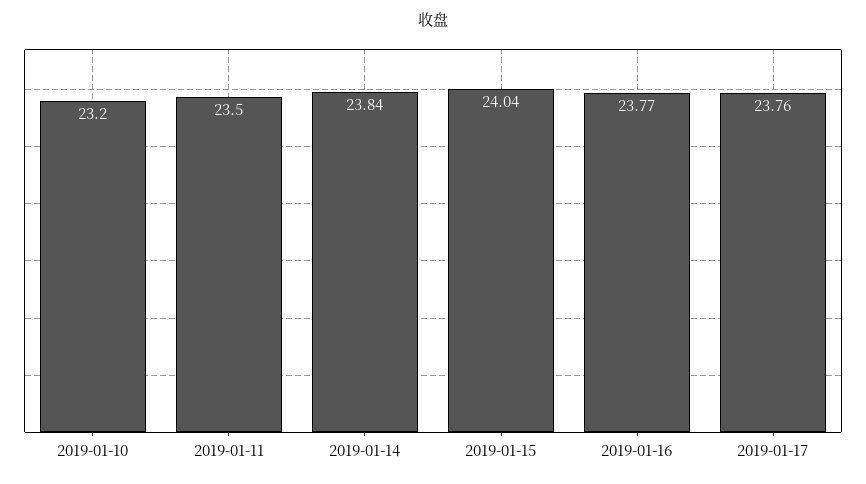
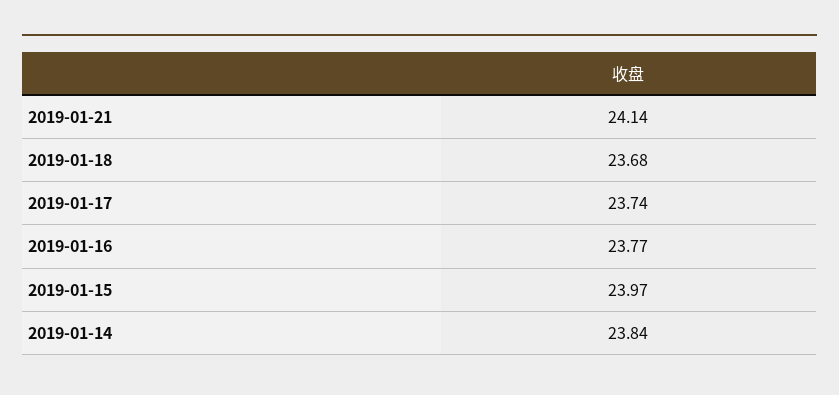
2019-01-10: 23.2 -> none
2019-01-11: 23.5 -> none
2019-01-15: 24.04 -> 23.97
2019-01-17: 23.76 -> 23.74
2019-01-21: none -> 24.14
2019-01-18: none -> 23.68

